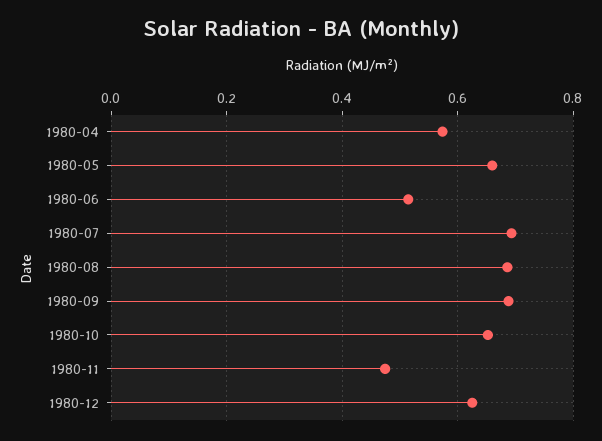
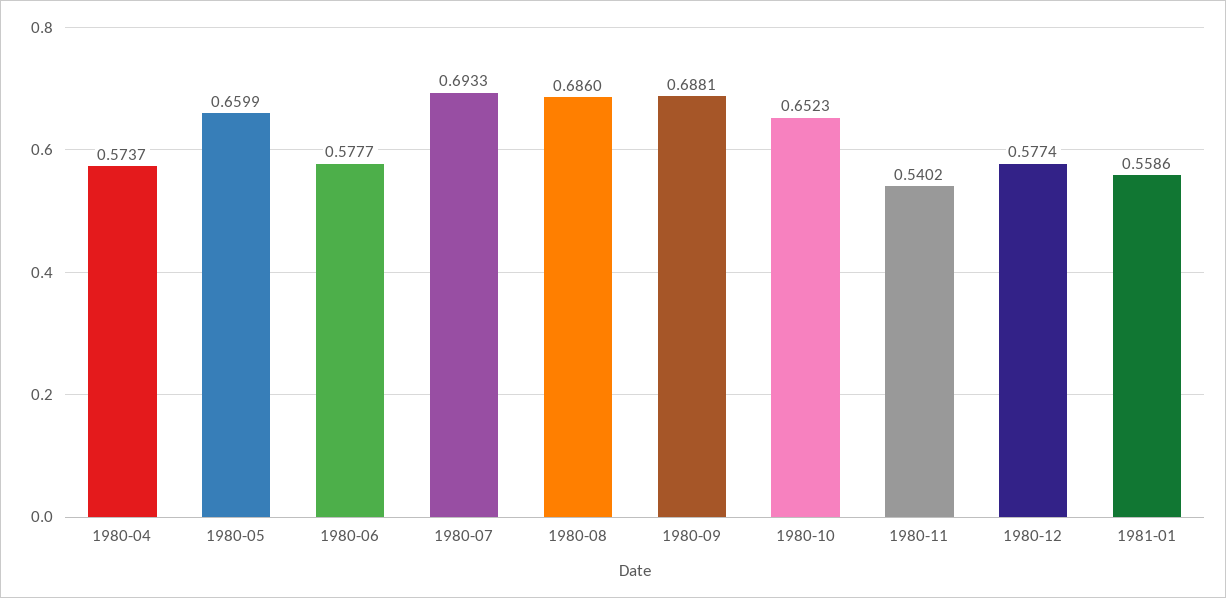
1980-06: 0.52 -> 0.5777
1980-11: 0.48 -> 0.5402
1980-12: 0.62 -> 0.5774
1981-01: none -> 0.5586

